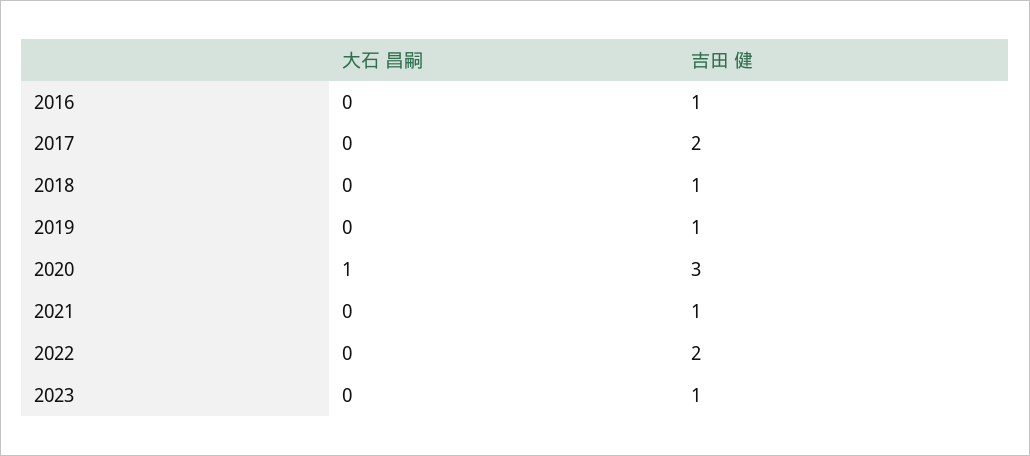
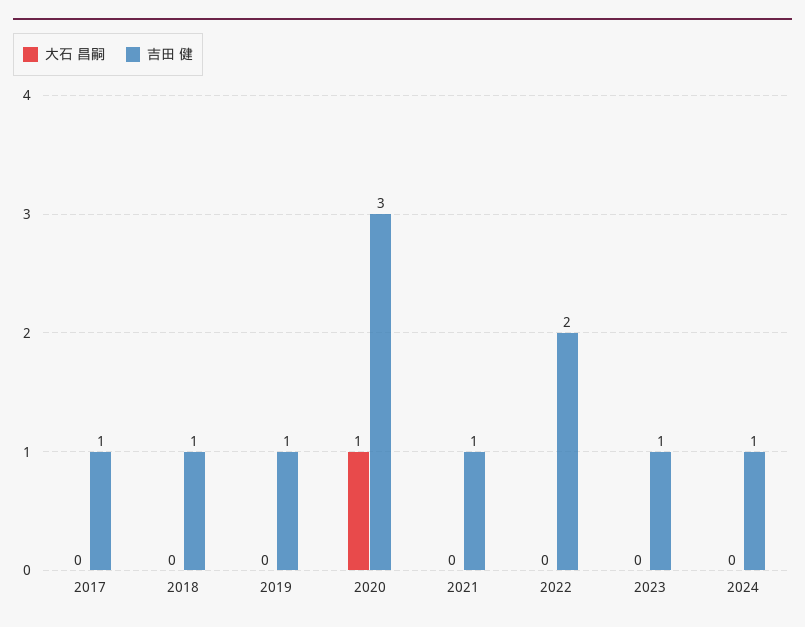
大石 昌嗣, 2016: 0 -> none
吉田 健, 2016: 1 -> none
吉田 健, 2017: 2 -> 1
大石 昌嗣, 2024: none -> 0
吉田 健, 2024: none -> 1

